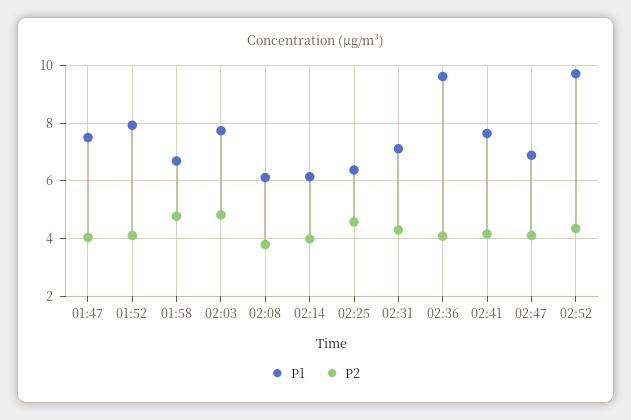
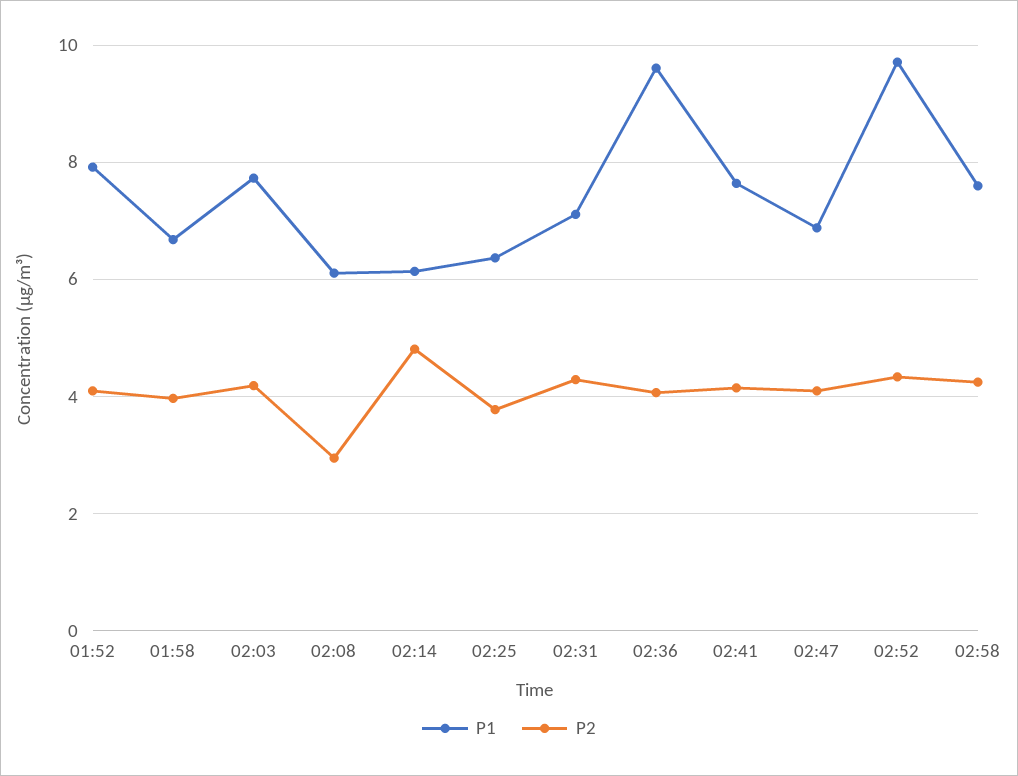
P1, 01:47: 7.5 -> none
P2, 01:47: 4 -> none
P2, 01:58: 4.75 -> 4
P2, 02:03: 4.75 -> 4.2
P2, 02:08: 3.75 -> 3
P2, 02:14: 4 -> 4.8
P2, 02:25: 4.5 -> 3.8
P1, 02:58: none -> 7.6
P2, 02:58: none -> 4.2

